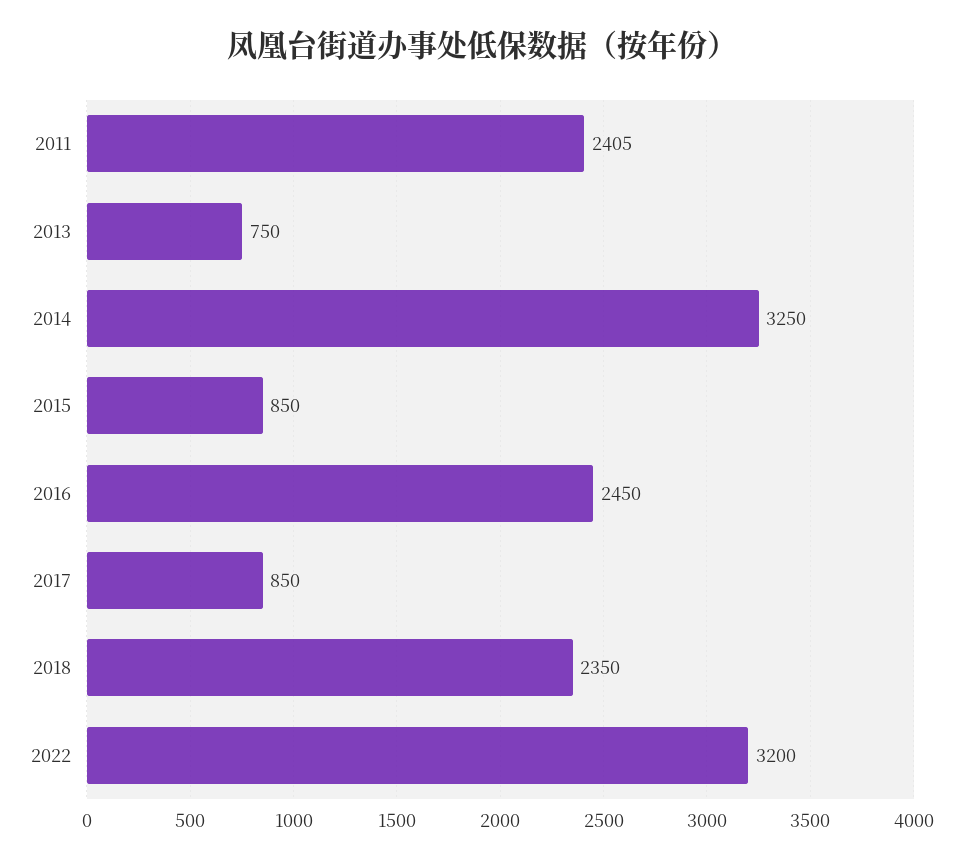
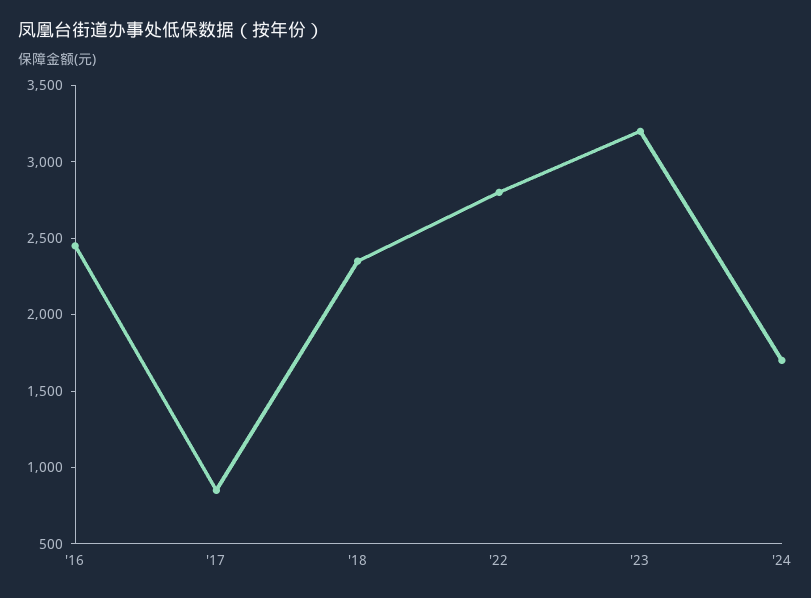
2011: 2405 -> none
2013: 750 -> none
2014: 3250 -> none
2015: 850 -> none
2022: 3200 -> 2800
'23: none -> 3200
'24: none -> 1700

